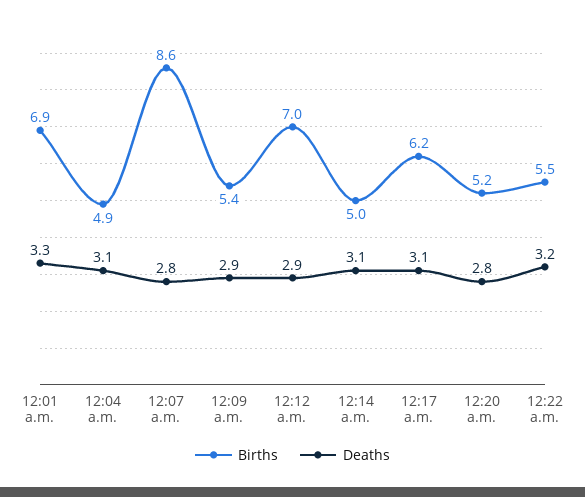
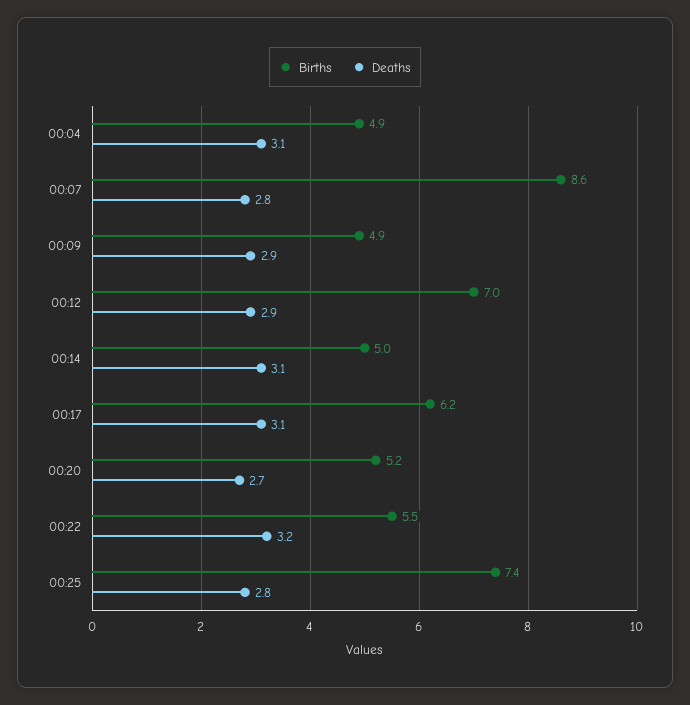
Births, 12:01 a.m.: 6.9 -> none
Deaths, 12:01 a.m.: 3.3 -> none
Births, 12:09 a.m.: 5.4 -> 4.9
Deaths, 12:20 a.m.: 2.8 -> 2.7
Births, 00:25: none -> 7.4
Deaths, 00:25: none -> 2.8

